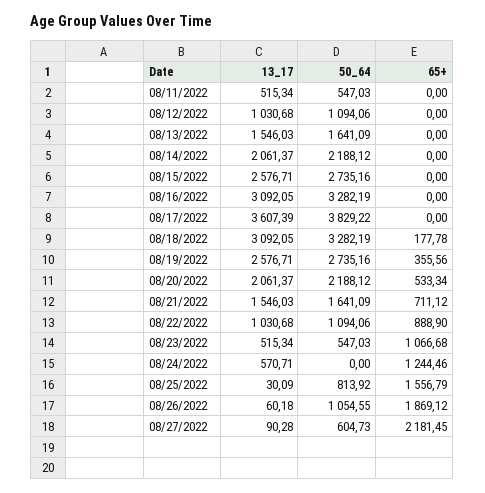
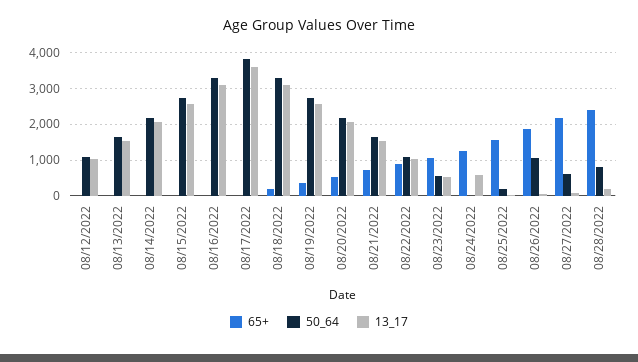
13_17, 08/11/2022: 515.34 -> none
50_64, 08/11/2022: 547.03 -> none
65+, 08/11/2022: 0 -> none
50_64, 08/25/2022: 813.92 -> 200
65+, 08/28/2022: none -> 2400
50_64, 08/28/2022: none -> 800
13_17, 08/28/2022: none -> 200

